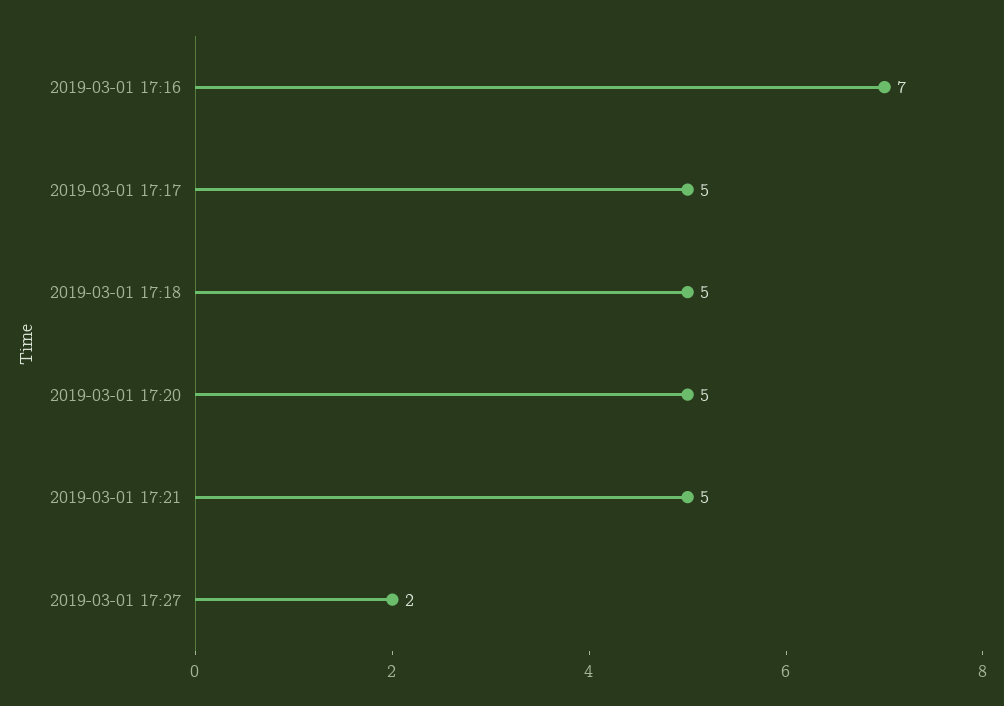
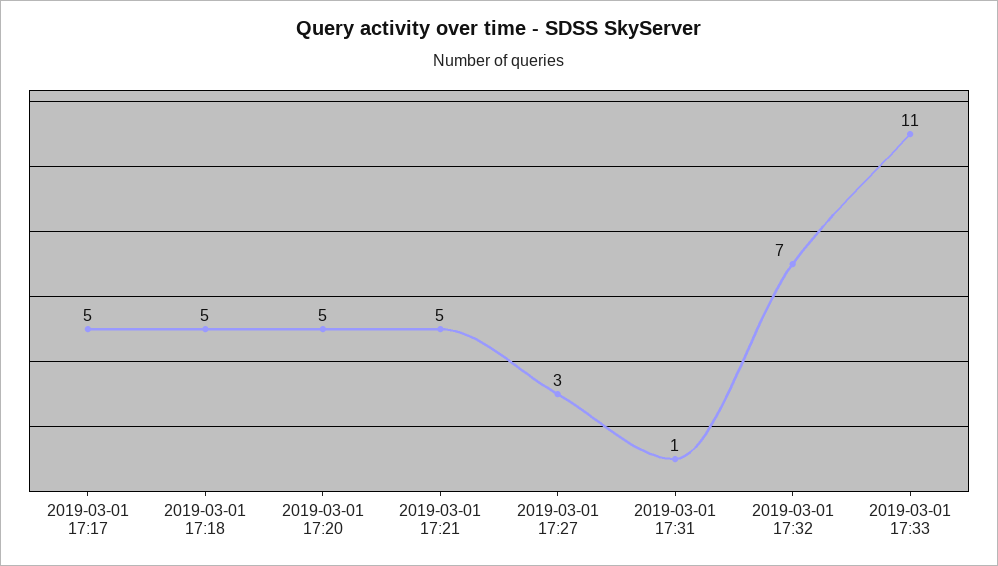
2019-03-01 17:16: 7 -> none
2019-03-01 17:27: 2 -> 3
2019-03-01 17:31: none -> 1
2019-03-01 17:32: none -> 7
2019-03-01 17:33: none -> 11

